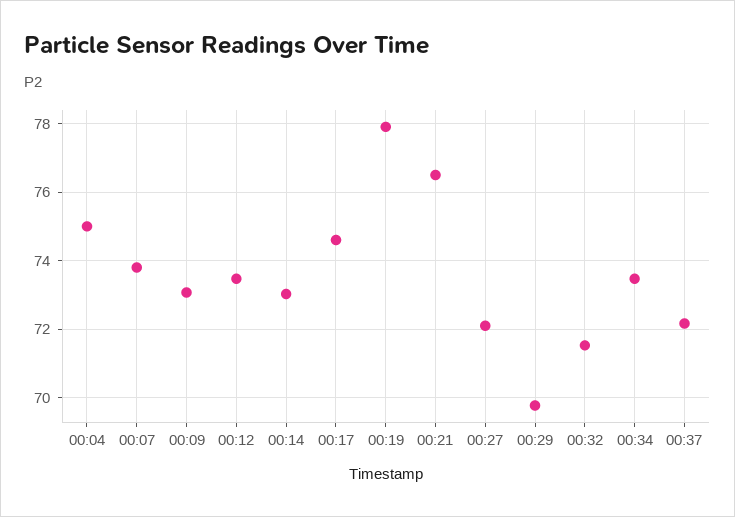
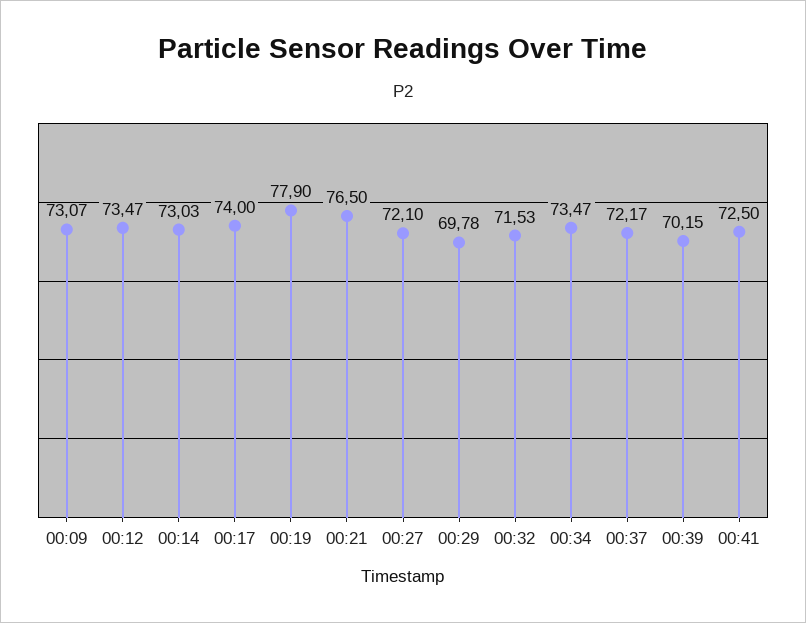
00:04: 75 -> none
00:07: 73.8 -> none
00:17: 74.6 -> 74
00:39: none -> 70.15
00:41: none -> 72.5

